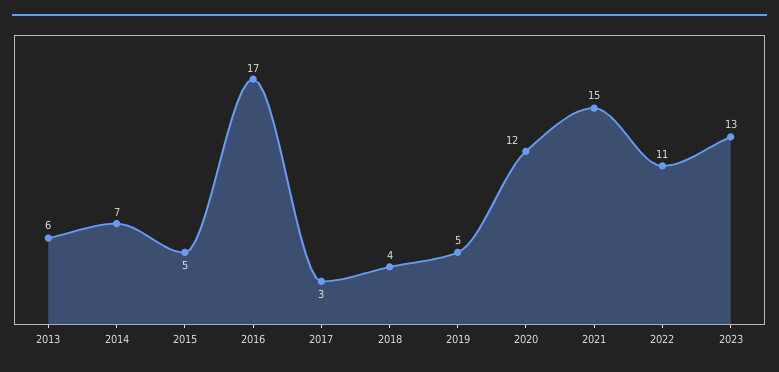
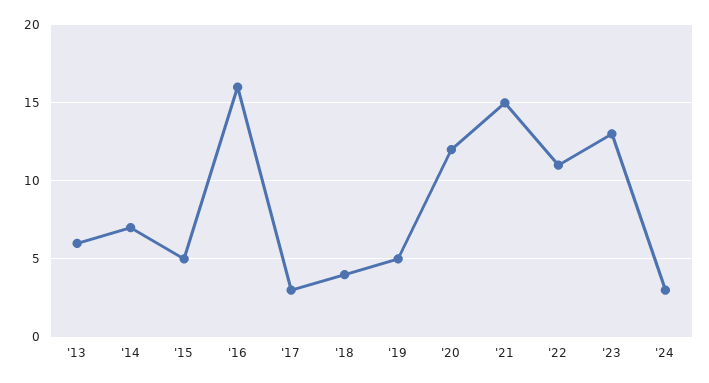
2016: 17 -> 16
'24: none -> 3

